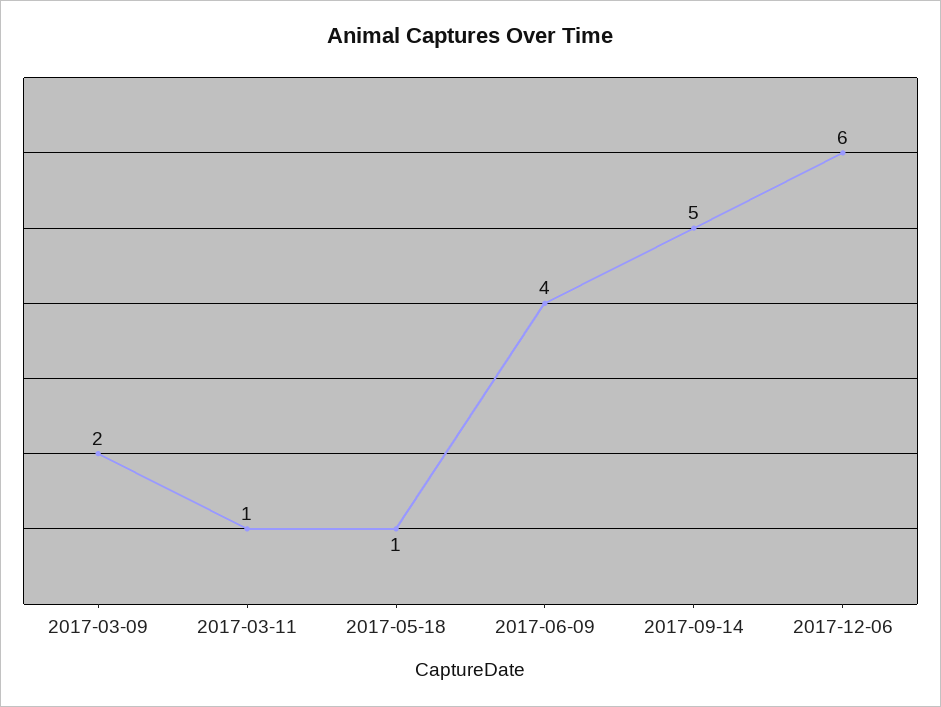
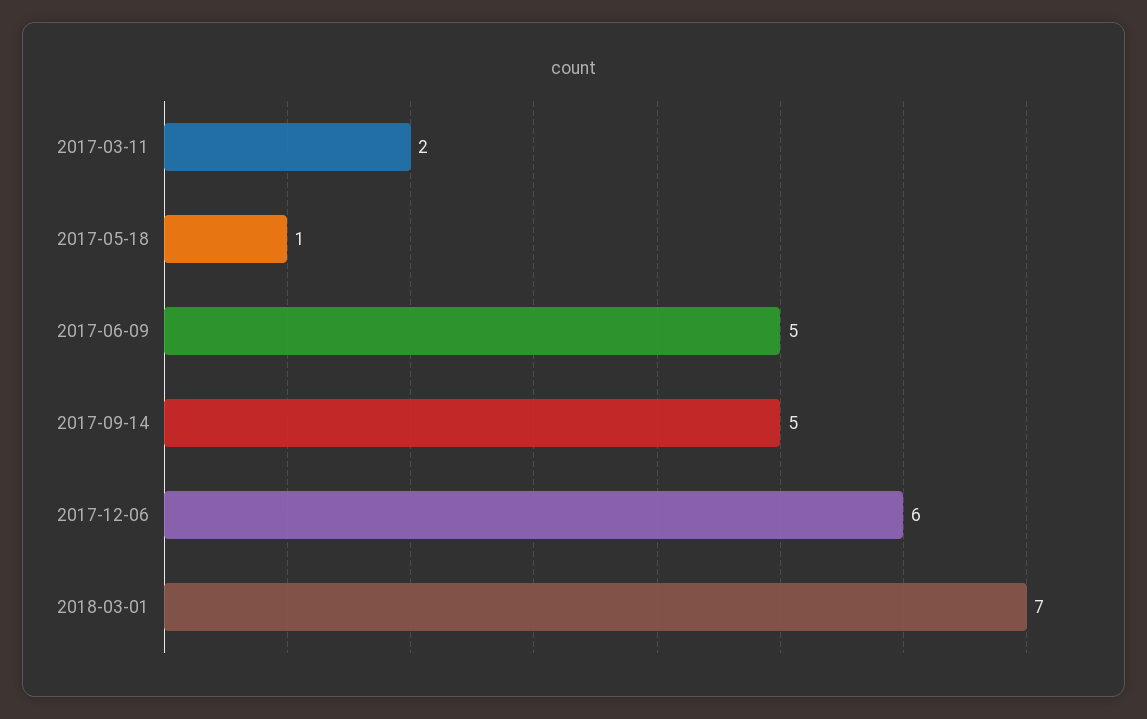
2017-03-09: 2 -> none
2017-03-11: 1 -> 2
2017-06-09: 4 -> 5
2018-03-01: none -> 7

